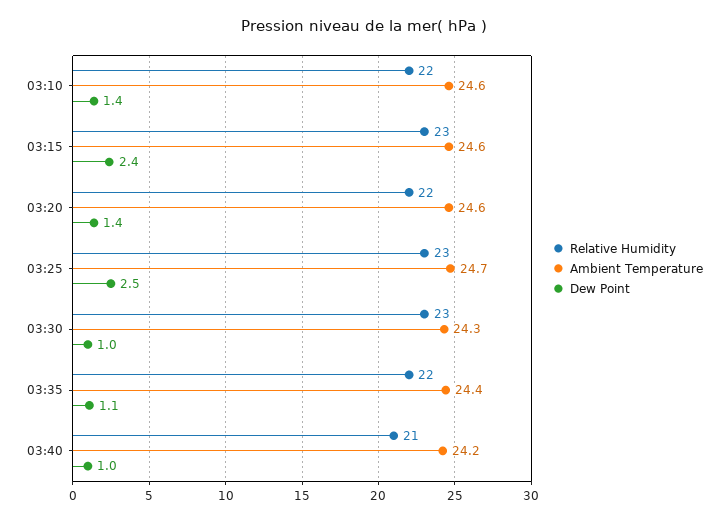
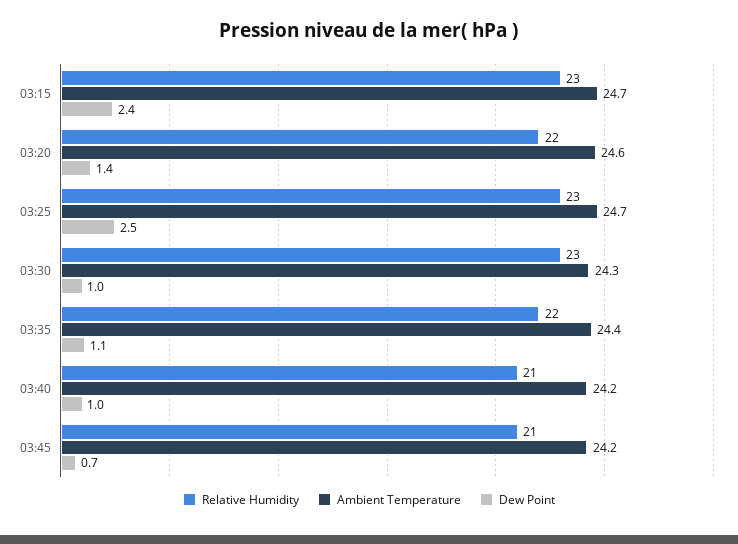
Relative Humidity, 03:10: 22 -> none
Ambient Temperature, 03:10: 24.6 -> none
Dew Point, 03:10: 1.4 -> none
Ambient Temperature, 03:15: 24.6 -> 24.7
Relative Humidity, 03:45: none -> 21
Ambient Temperature, 03:45: none -> 24.2
Dew Point, 03:45: none -> 0.7

